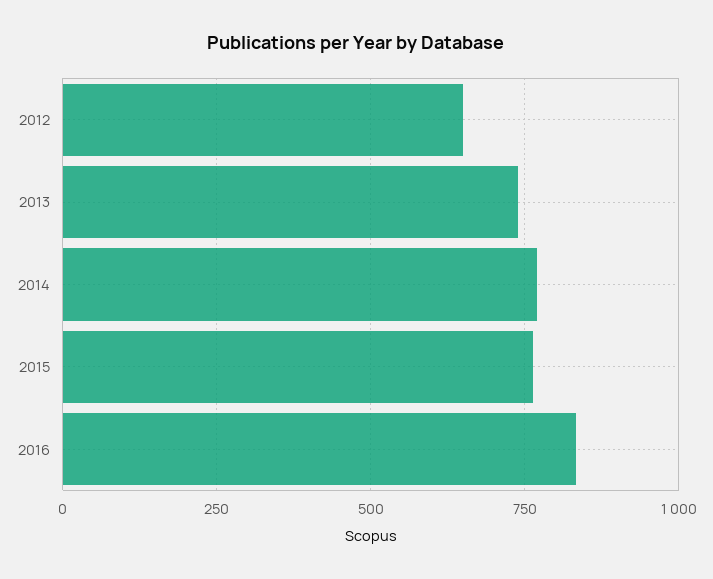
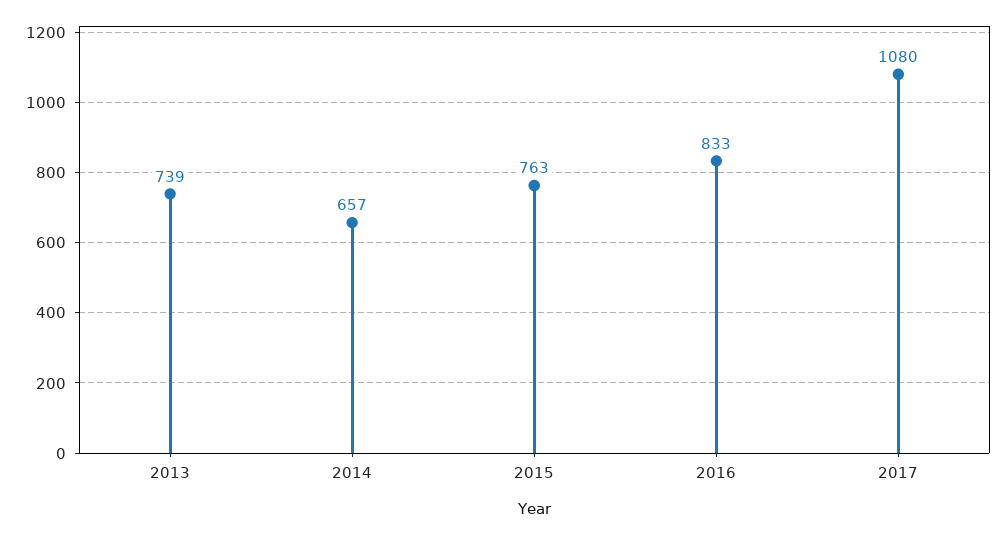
2012: 650 -> none
2014: 775 -> 657
2017: none -> 1080

